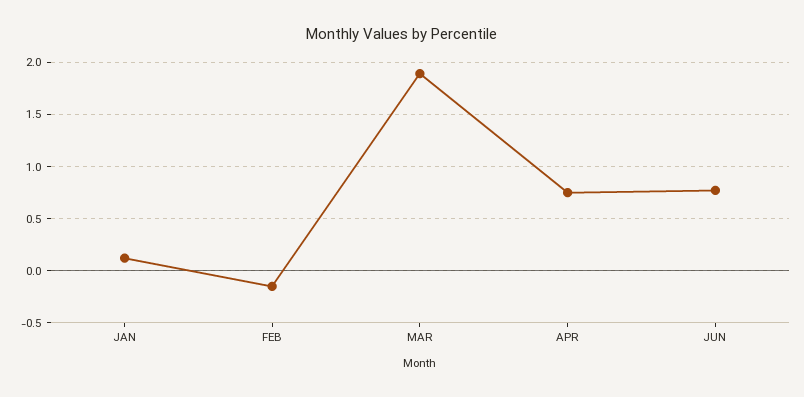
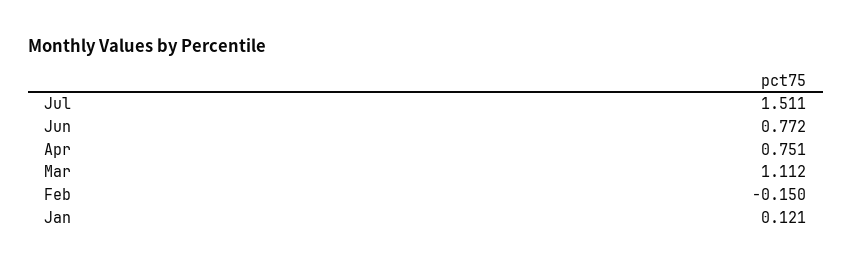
MAR: 1.9 -> 1.112
Jul: none -> 1.511

